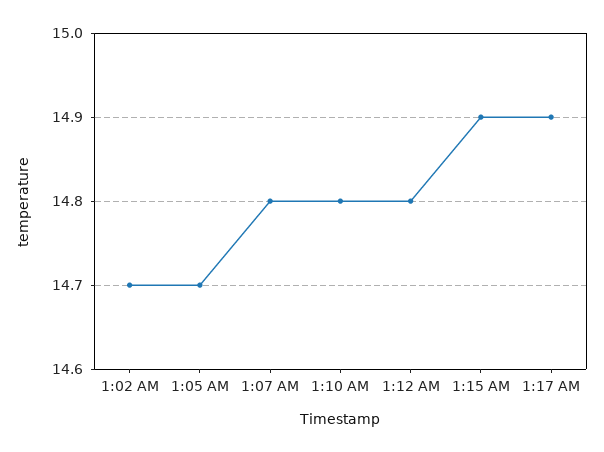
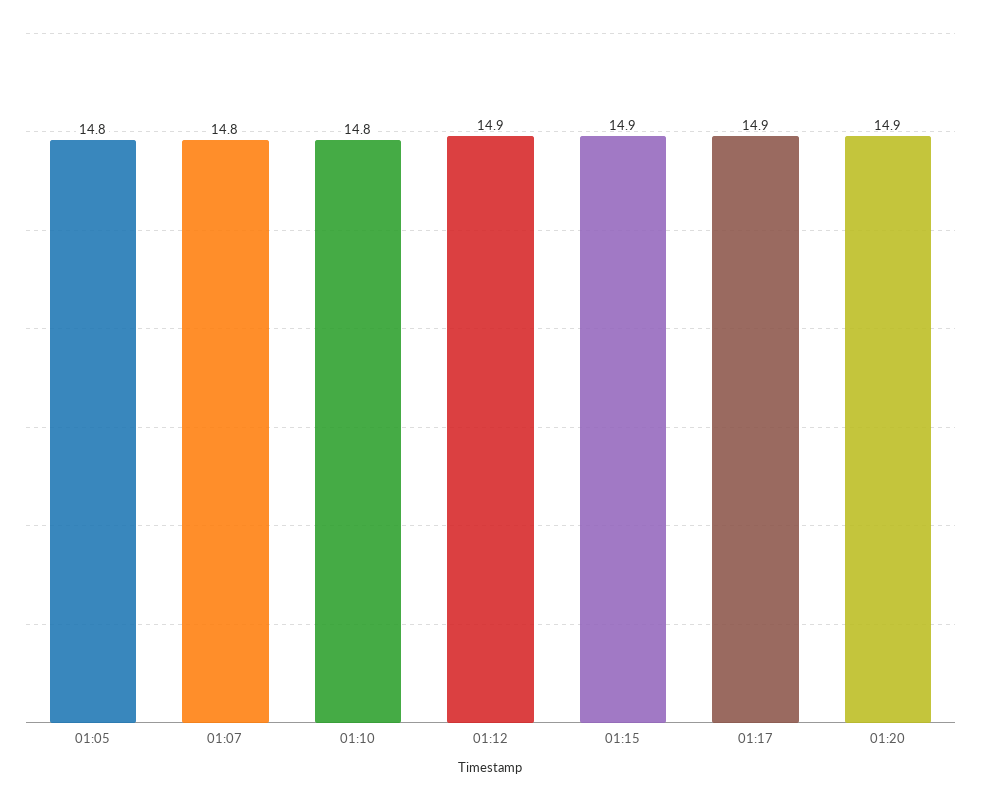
1:02 AM: 14.7 -> none
1:05 AM: 14.7 -> 14.8
1:12 AM: 14.8 -> 14.9
01:20: none -> 14.9

